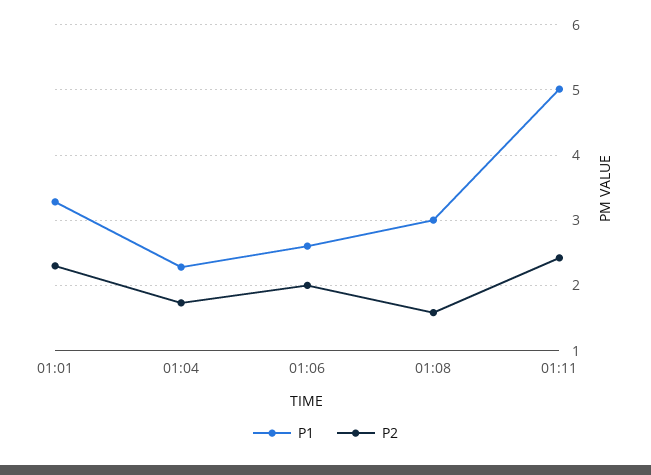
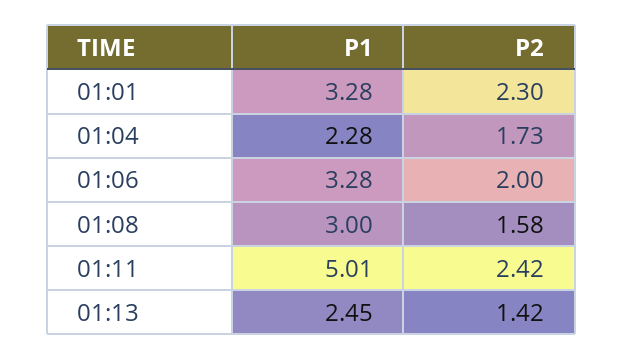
P1, 01:06: 2.6 -> 3.28
P1, 01:13: none -> 2.45
P2, 01:13: none -> 1.42

